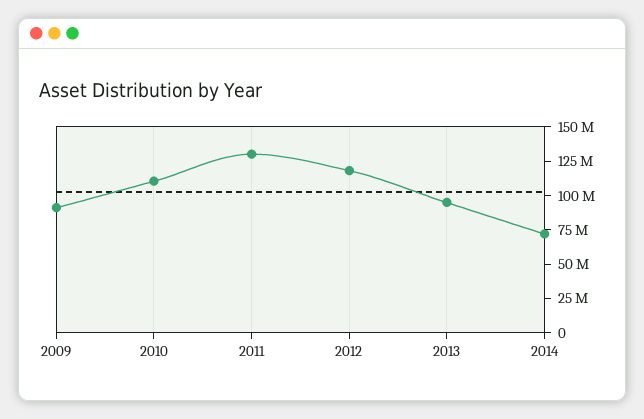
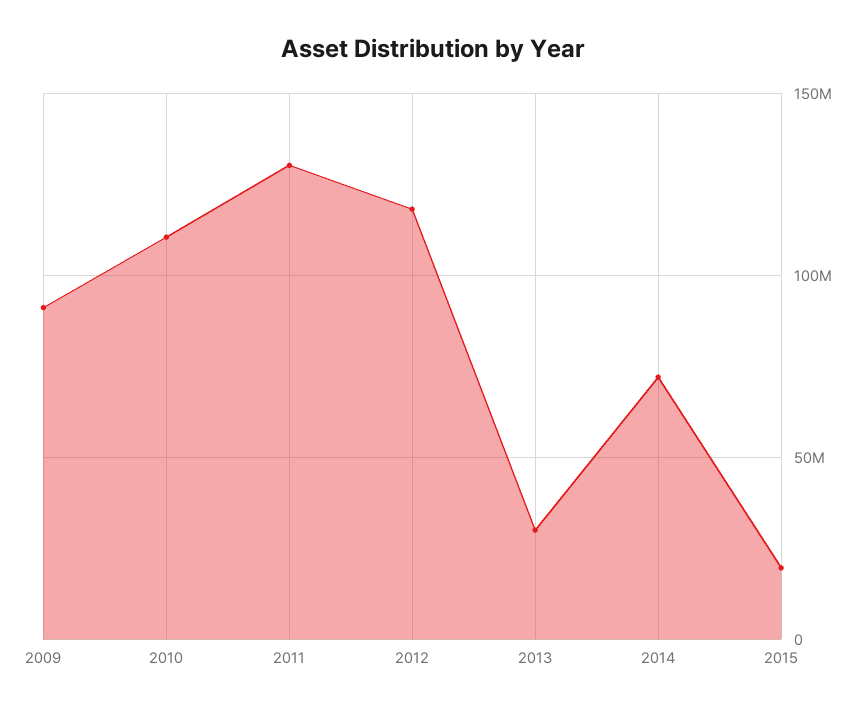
2013: 100000000 -> 30000000
2015: none -> 20000000

